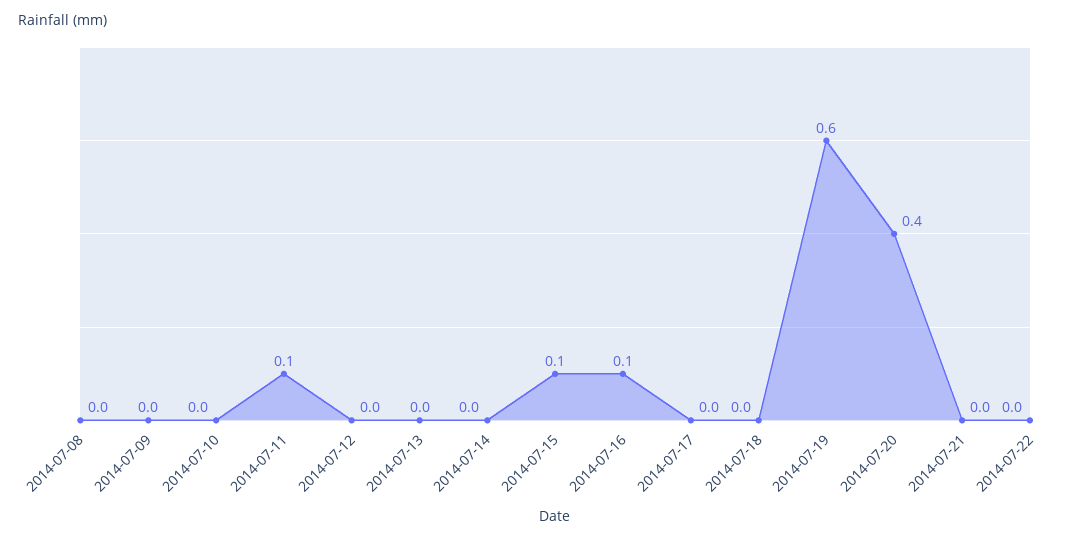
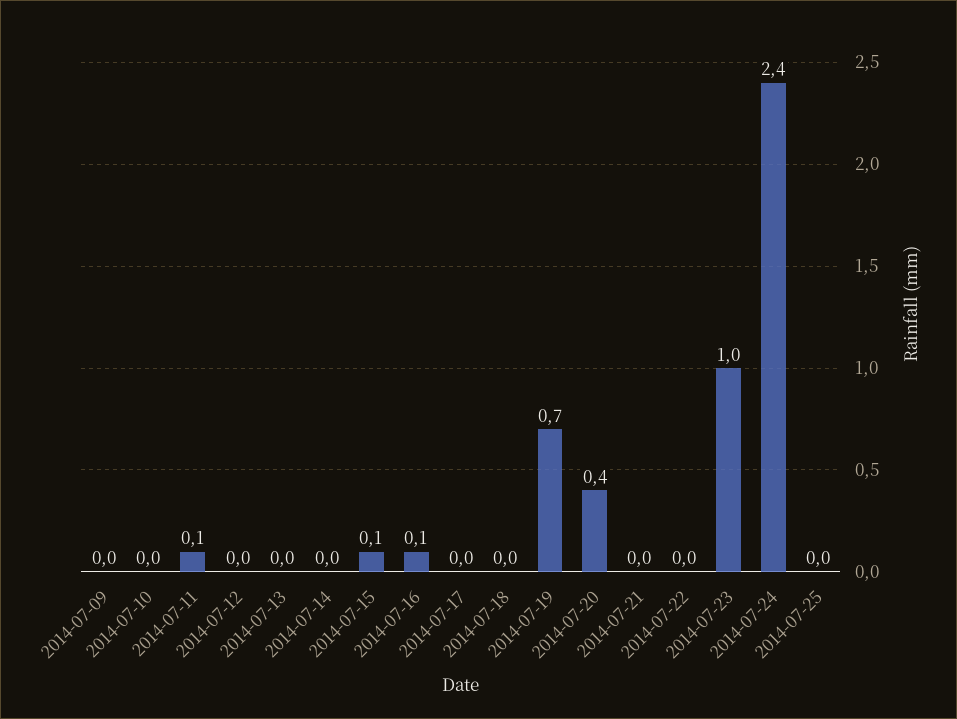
2014-07-08: 0 -> none
2014-07-19: 0.6 -> 0.7
2014-07-23: none -> 1
2014-07-24: none -> 2.4
2014-07-25: none -> 0

